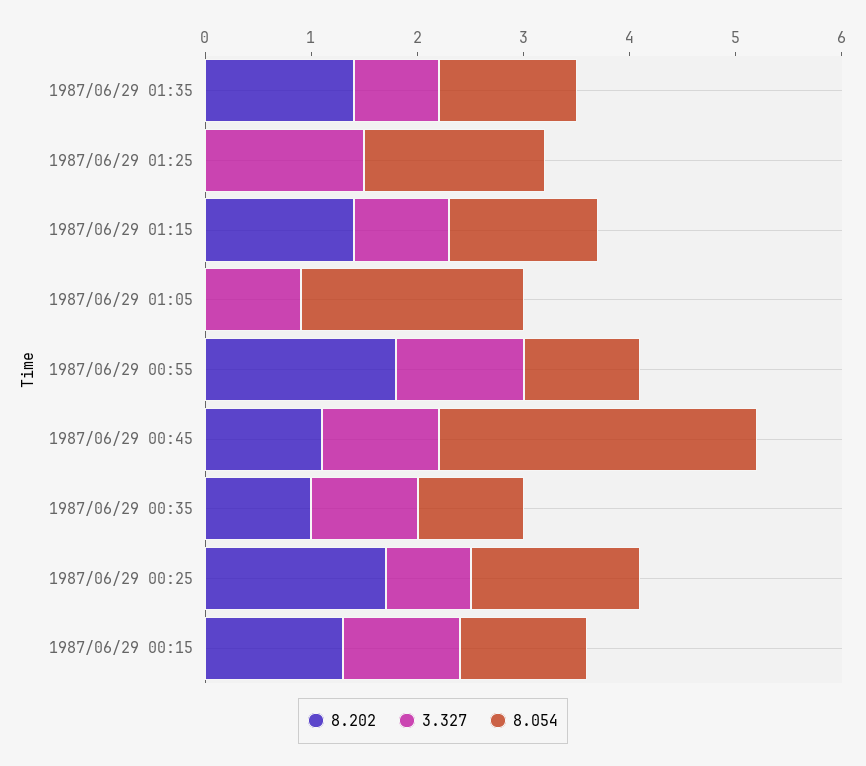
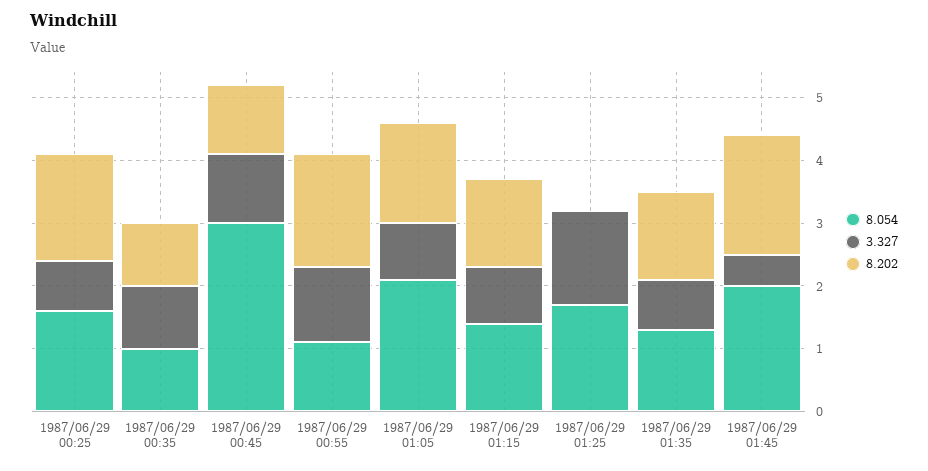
8.202, 1987/06/29 01:05: 0 -> 1.5
8.202, 1987/06/29 00:15: 1.3 -> none
3.327, 1987/06/29 00:15: 1.1 -> none
8.054, 1987/06/29 00:15: 1.2 -> none
8.054, 1987/06/29 01:45: none -> 2
3.327, 1987/06/29 01:45: none -> 0.5
8.202, 1987/06/29 01:45: none -> 2

